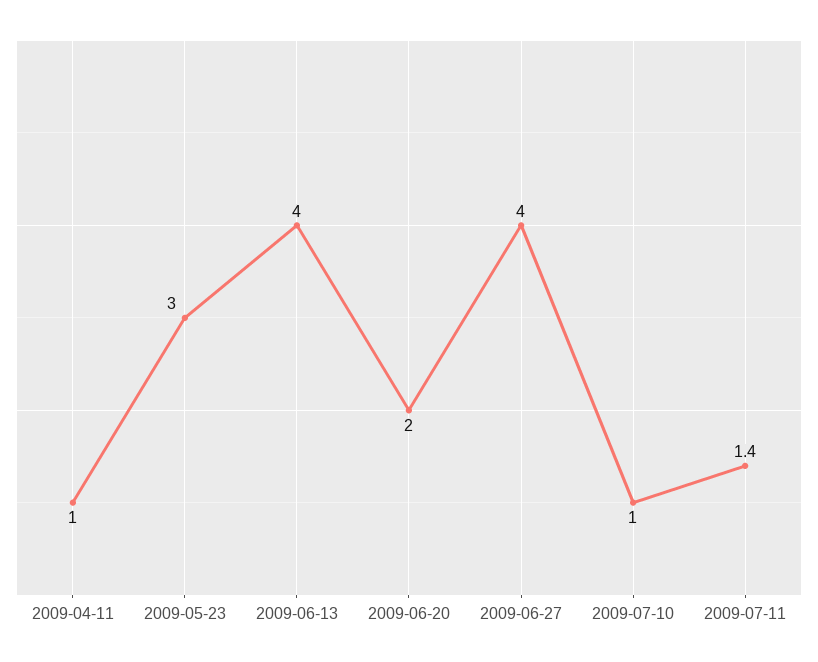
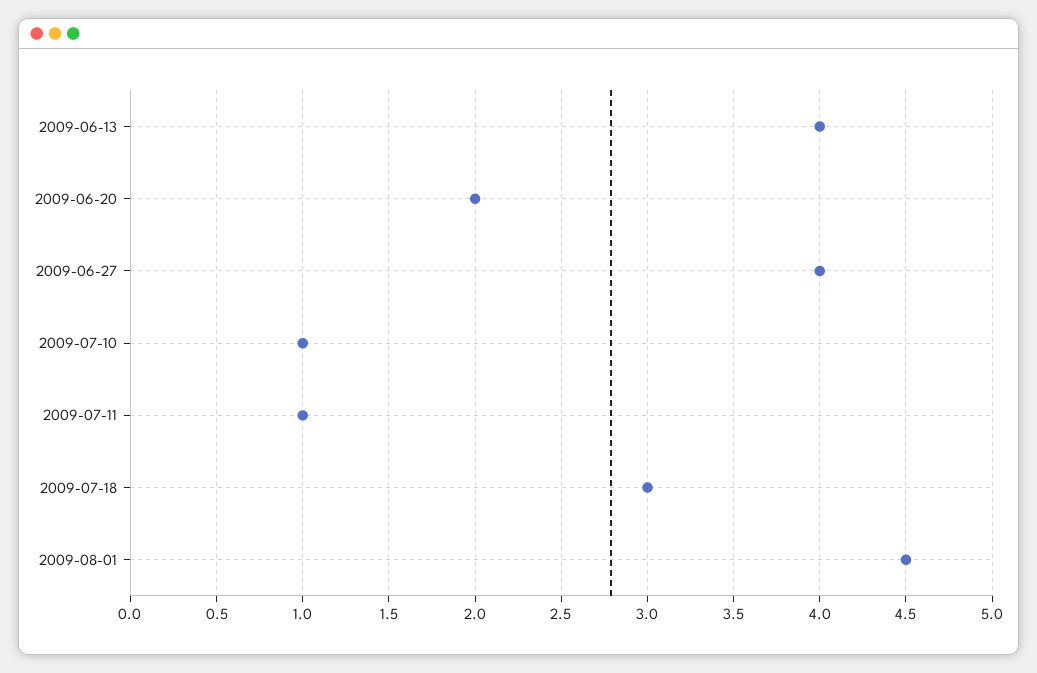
2009-04-11: 1 -> none
2009-05-23: 3 -> none
2009-07-11: 1.4 -> 1
2009-07-18: none -> 3
2009-08-01: none -> 4.5

